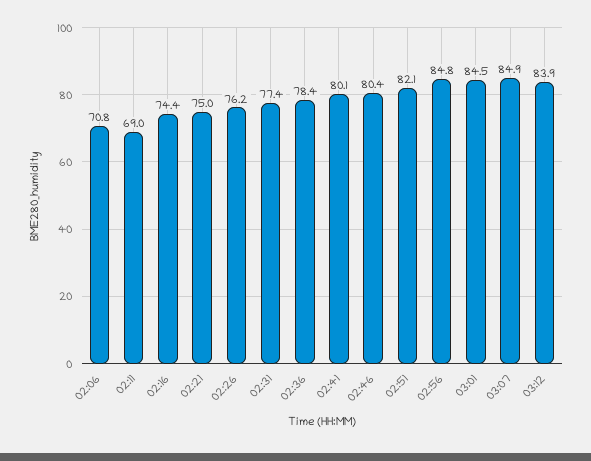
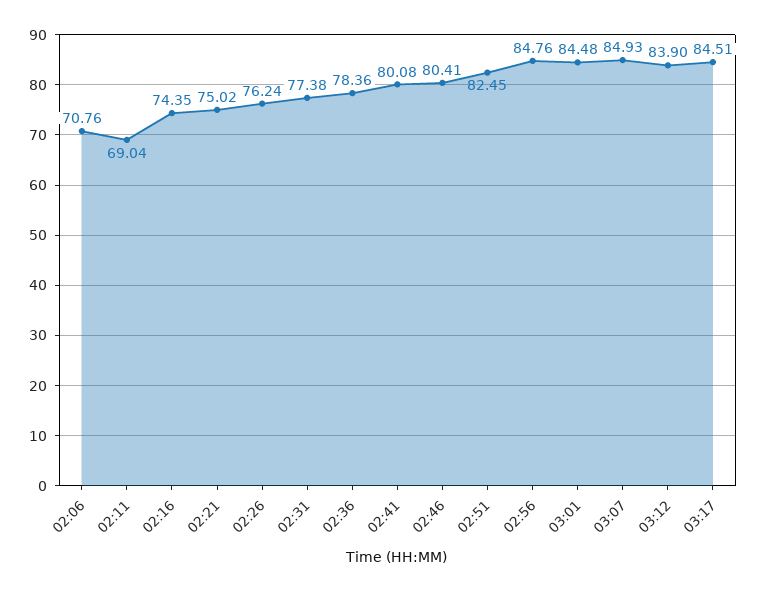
02:51: 82.1 -> 82.45
03:17: none -> 84.51

